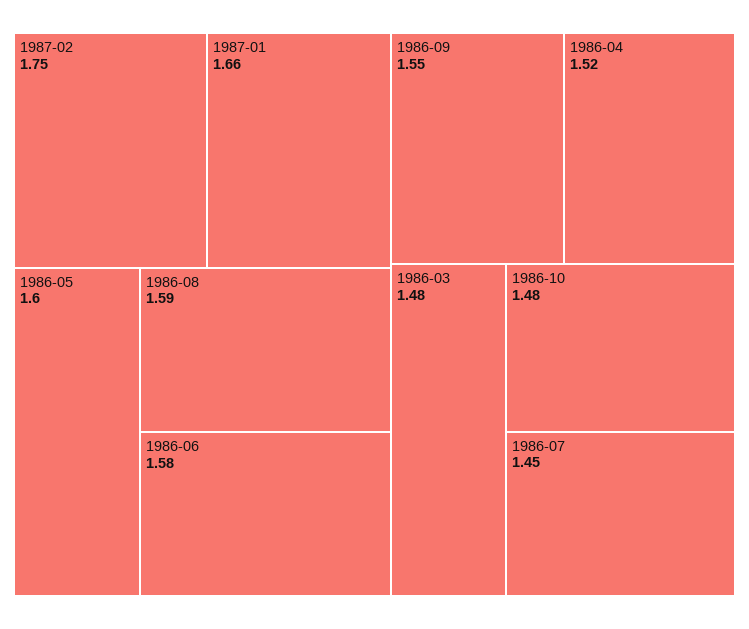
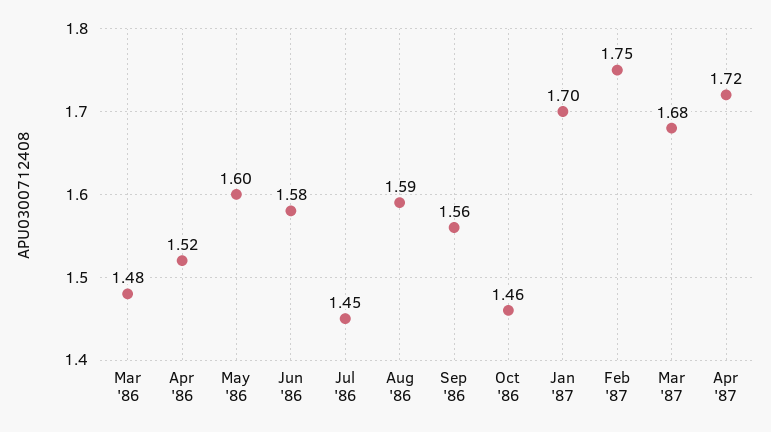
1987-01: 1.66 -> 1.7
1986-09: 1.55 -> 1.56
1986-10: 1.48 -> 1.46
Mar '87: none -> 1.68
Apr '87: none -> 1.72

